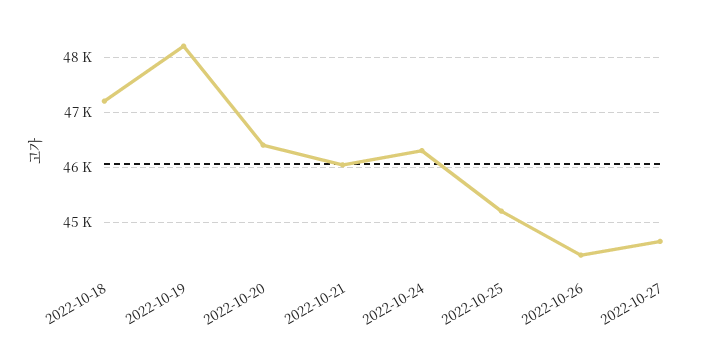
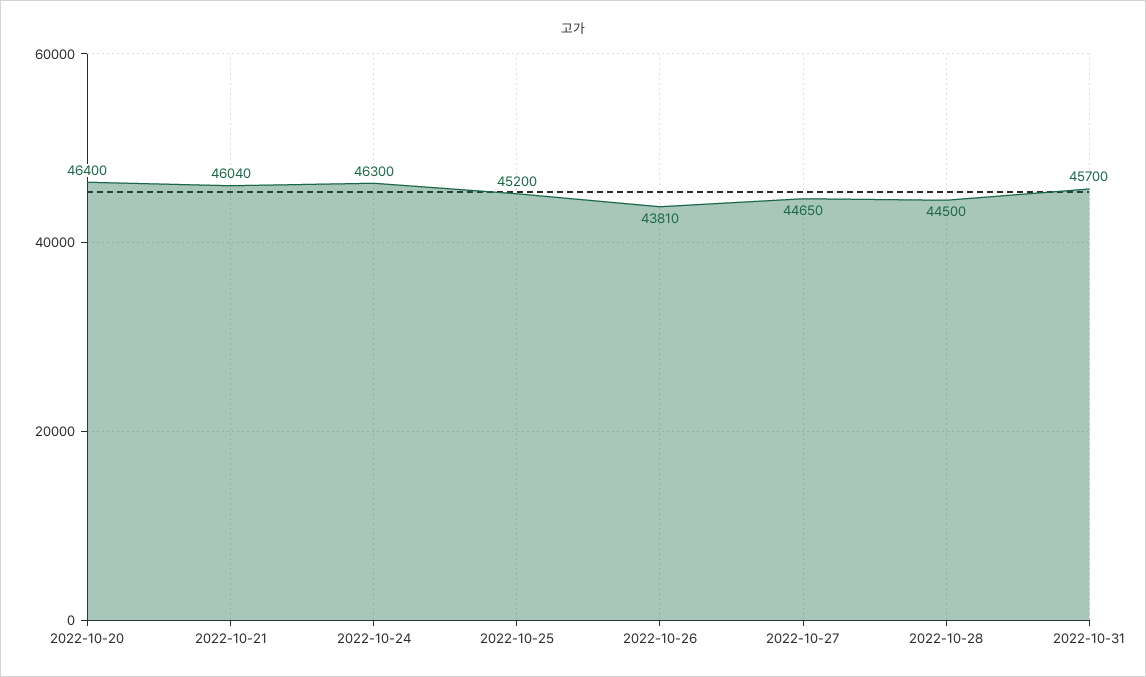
2022-10-18: 47200 -> none
2022-10-19: 48200 -> none
2022-10-26: 44400 -> 43810
2022-10-28: none -> 44500
2022-10-31: none -> 45700

